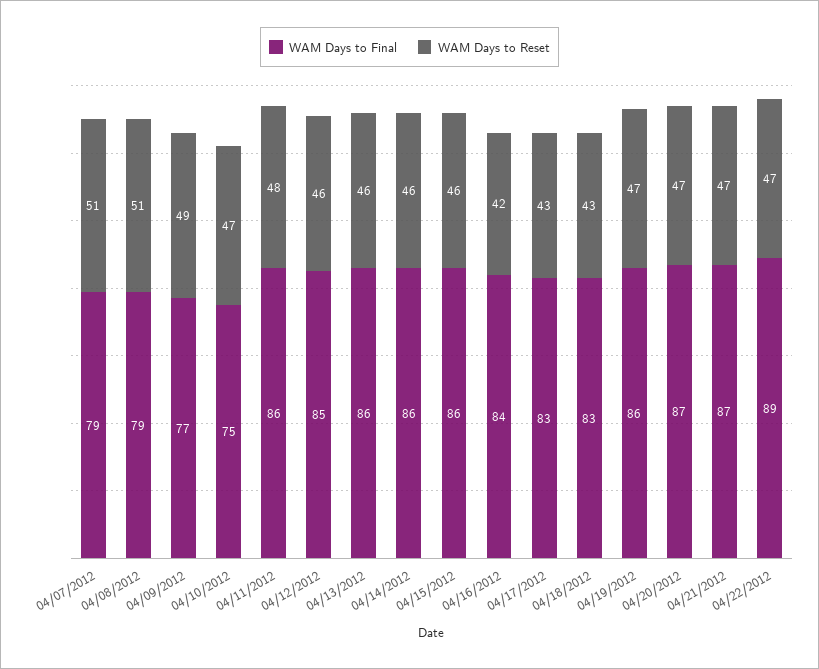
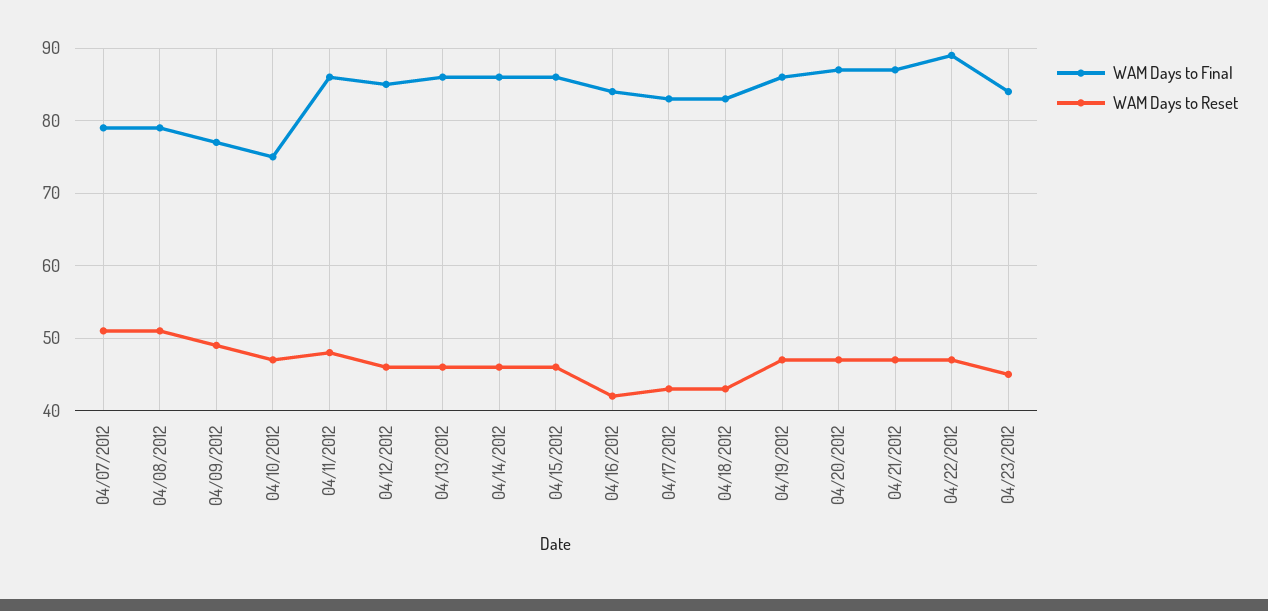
WAM Days to Final, 04/23/2012: none -> 84
WAM Days to Reset, 04/23/2012: none -> 45

